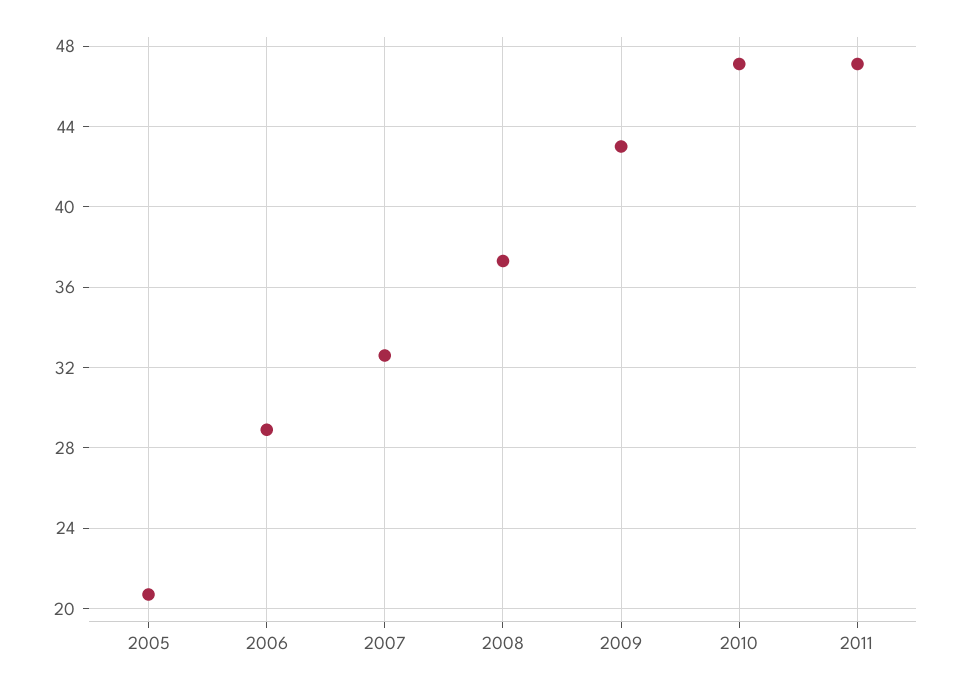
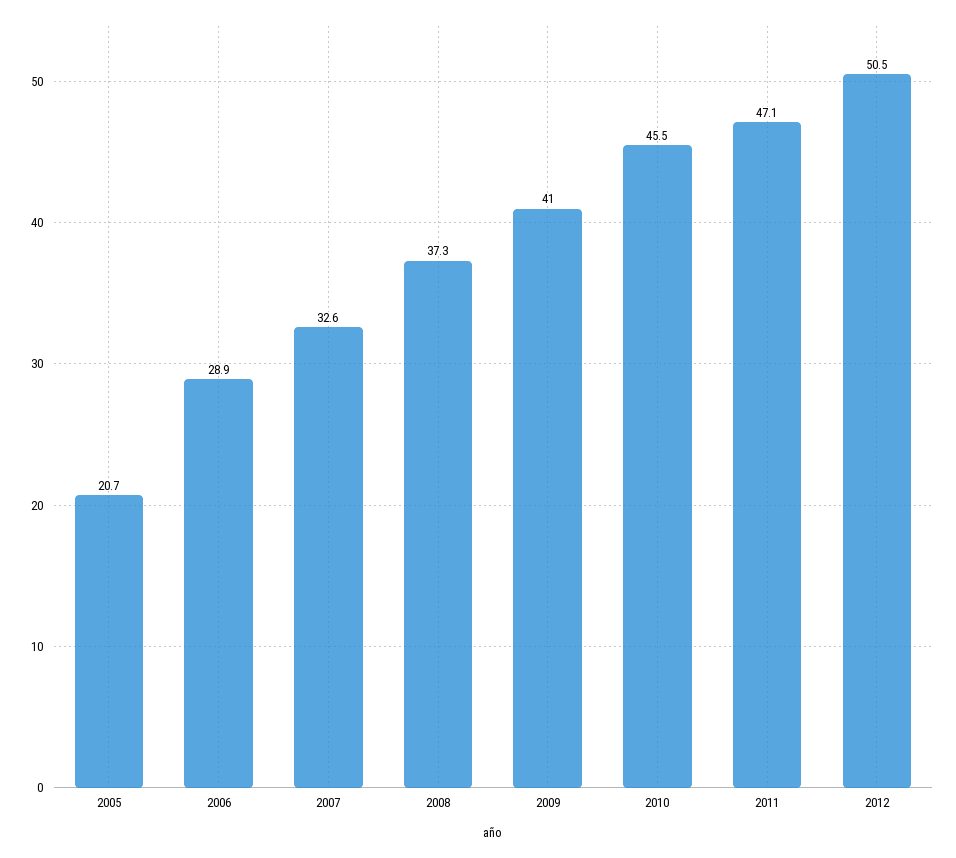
2009: 43 -> 41
2010: 47 -> 45.5
2012: none -> 50.5

